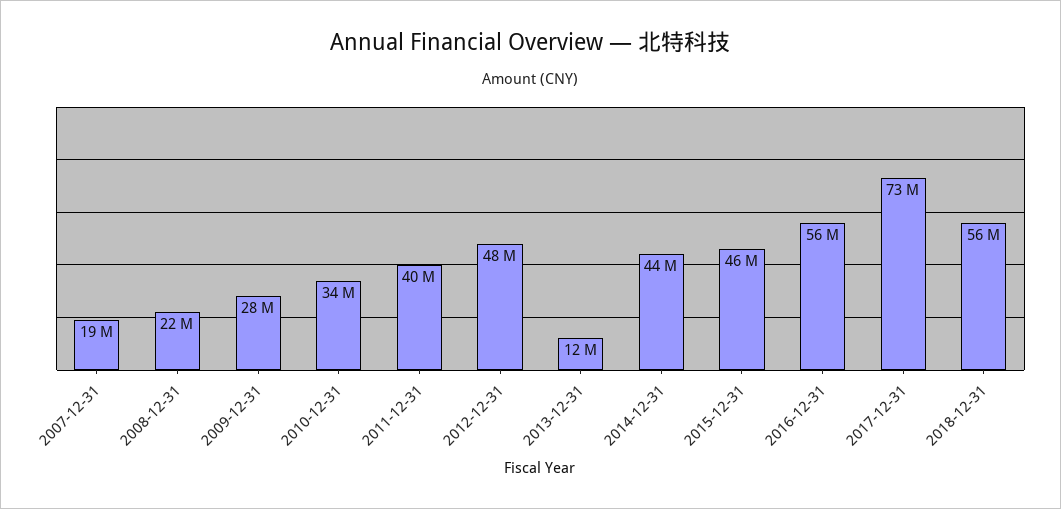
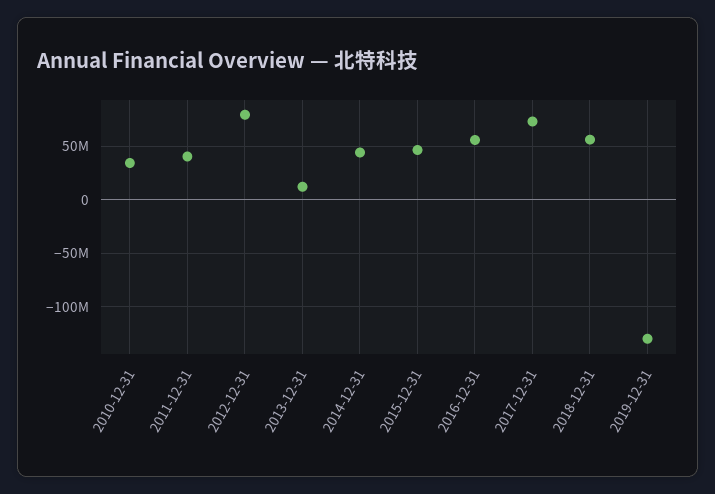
2007-12-31: 19000000 -> none
2008-12-31: 22000000 -> none
2009-12-31: 28000000 -> none
2012-12-31: 48000000 -> 80000000
2019-12-31: none -> -130000000

